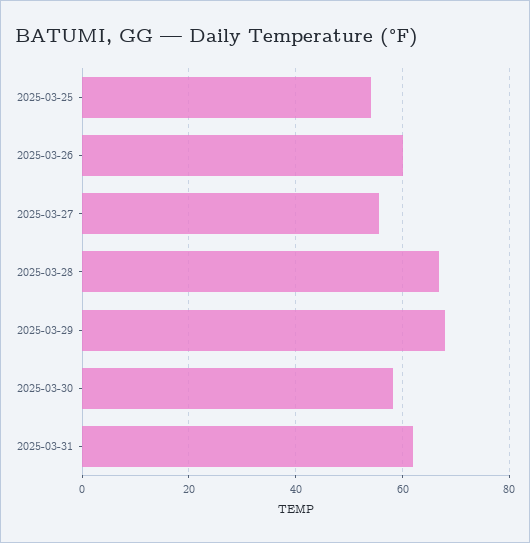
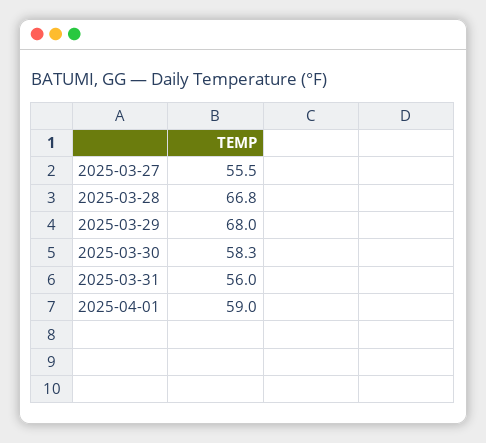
2025-03-25: 54 -> none
2025-03-26: 60 -> none
2025-03-31: 62 -> 56
2025-04-01: none -> 59

